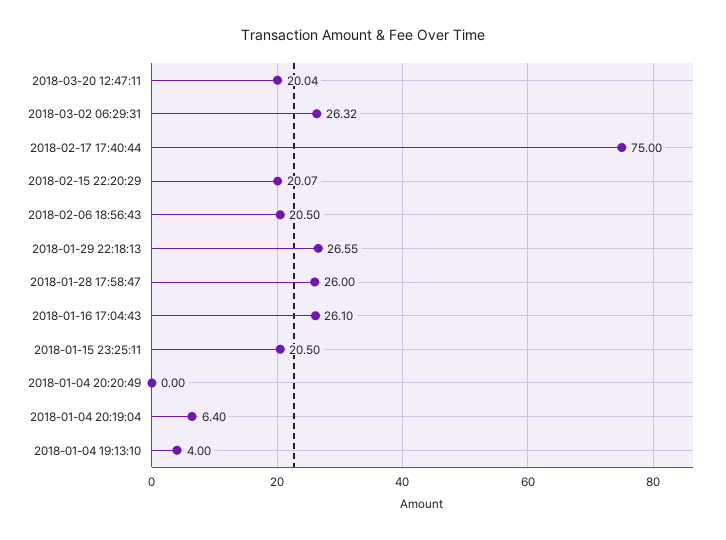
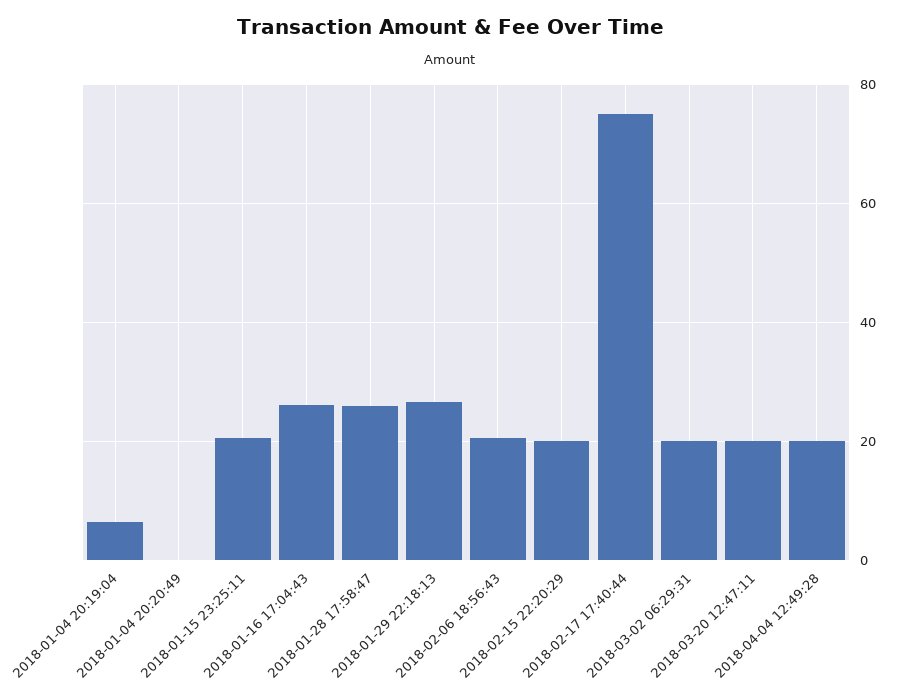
2018-03-02 06:29:31: 26.32 -> 20
2018-01-04 19:13:10: 4 -> none
2018-04-04 12:49:28: none -> 20

